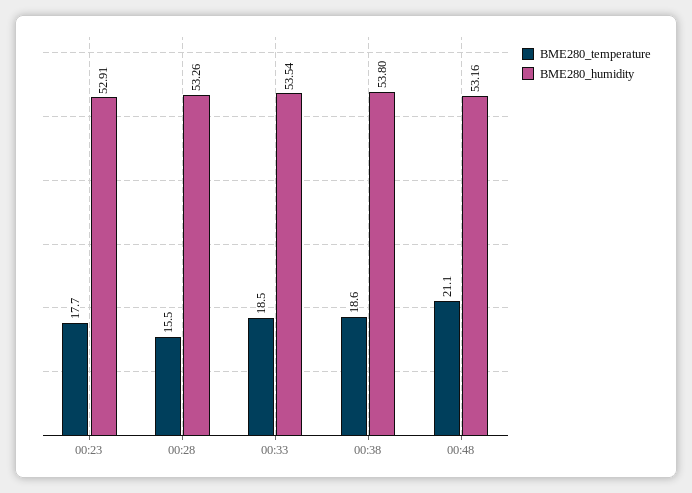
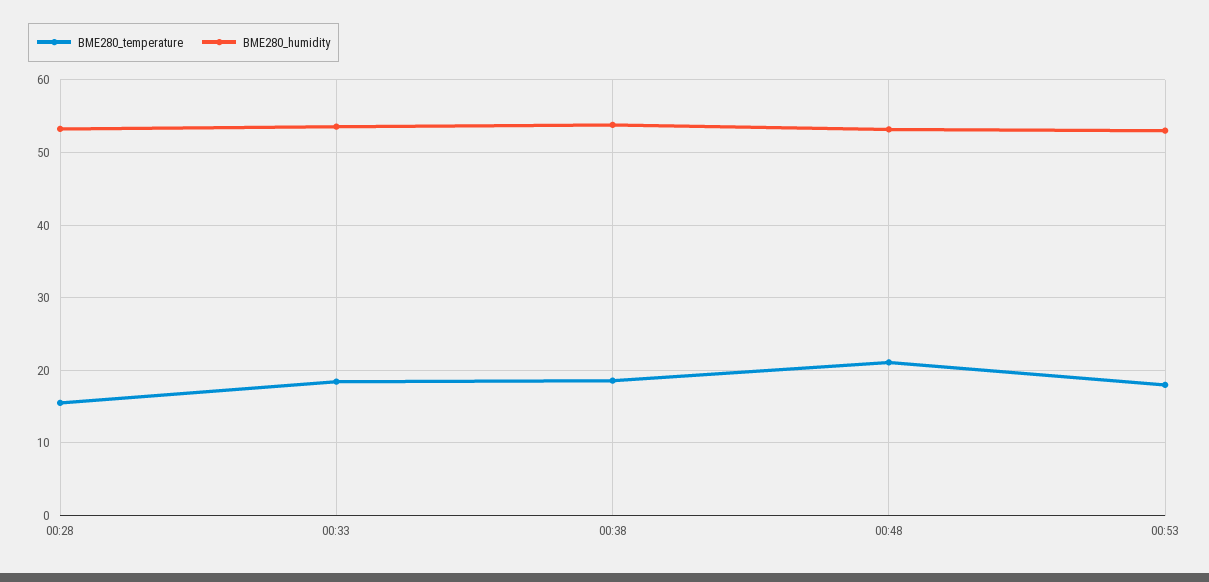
BME280_temperature, 00:23: 17.7 -> none
BME280_humidity, 00:23: 52.91 -> none
BME280_temperature, 00:53: none -> 18
BME280_humidity, 00:53: none -> 53

